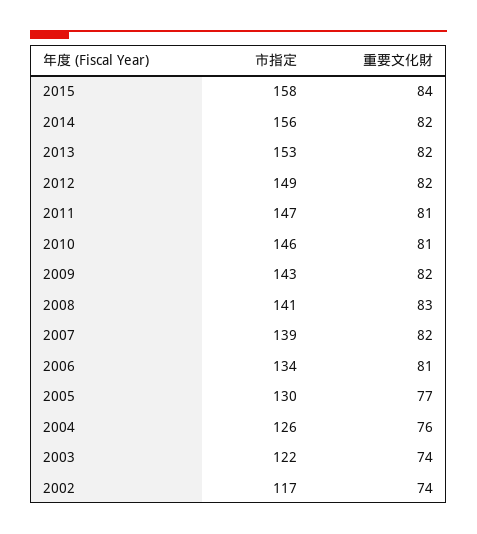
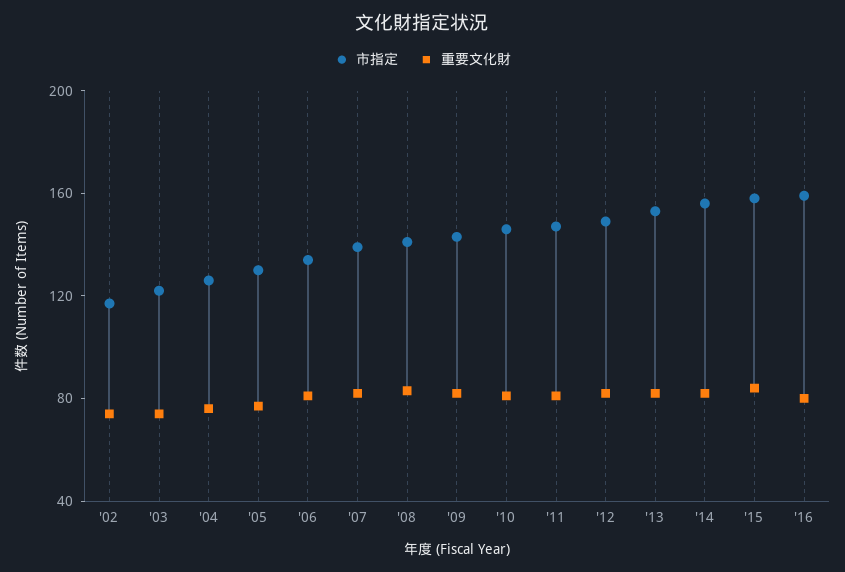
市指定, '16: none -> 160
重要文化財, '16: none -> 80

